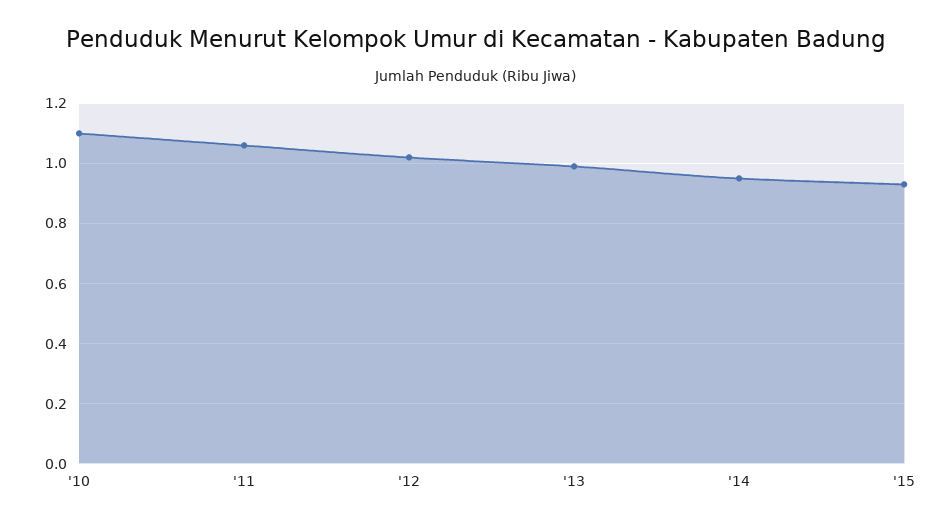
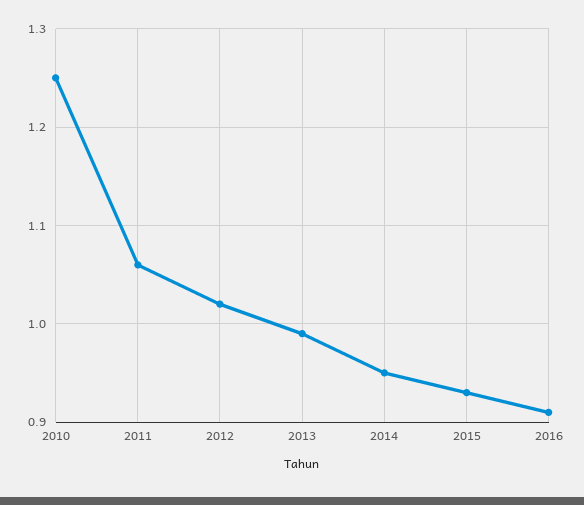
'10: 1.1 -> 1.25
2016: none -> 0.91

